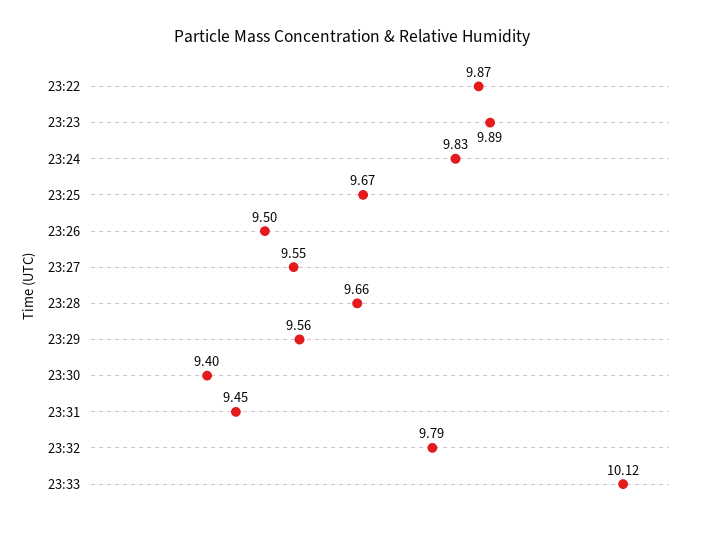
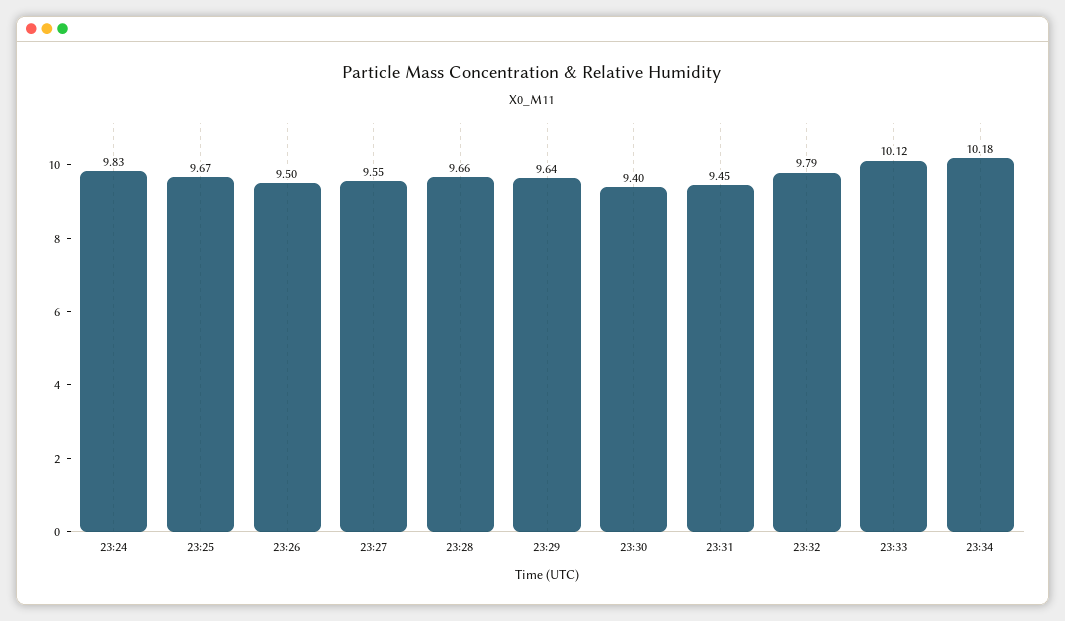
23:22: 9.87 -> none
23:23: 9.89 -> none
23:29: 9.56 -> 9.64
23:34: none -> 10.18

